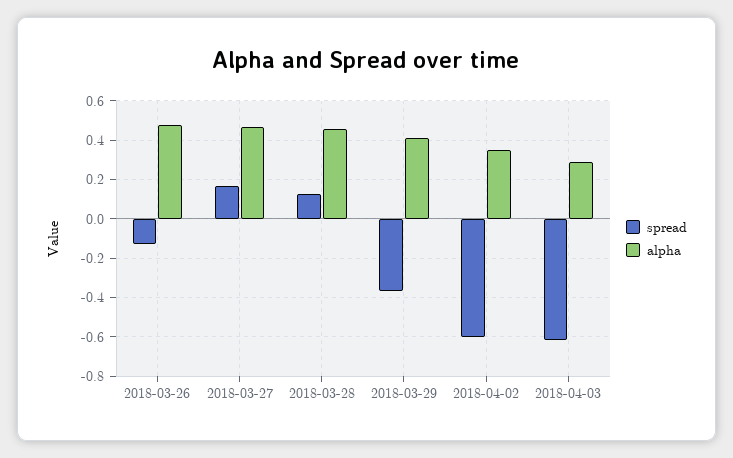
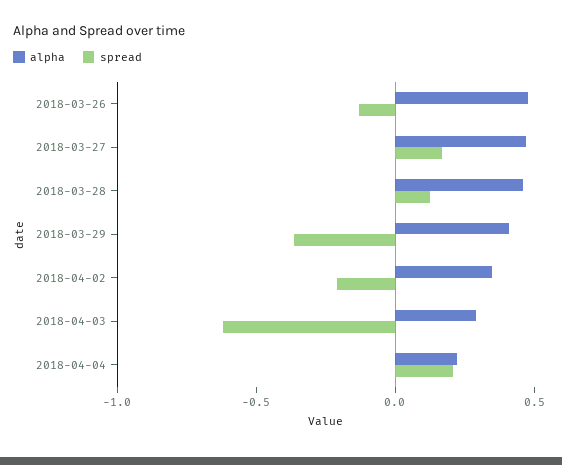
spread, 2018-04-02: -0.6 -> -0.2
alpha, 2018-04-04: none -> 0.2
spread, 2018-04-04: none -> 0.2

